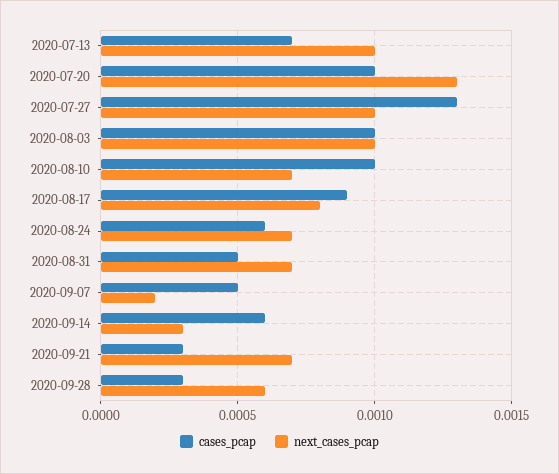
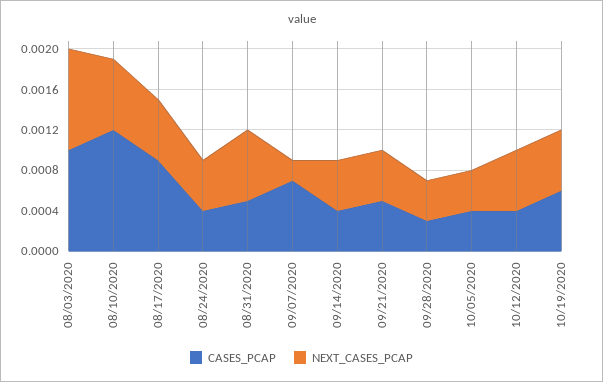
cases_pcap, 2020-07-13: 0.0007 -> none
next_cases_pcap, 2020-07-13: 0.001 -> none
cases_pcap, 2020-07-20: 0.001 -> none
next_cases_pcap, 2020-07-20: 0.0013 -> none
cases_pcap, 2020-07-27: 0.0013 -> none
next_cases_pcap, 2020-07-27: 0.001 -> none
cases_pcap, 2020-08-10: 0.001 -> 0.0012
next_cases_pcap, 2020-08-17: 0.0008 -> 0.0006
cases_pcap, 2020-08-24: 0.0006 -> 0.0004
next_cases_pcap, 2020-08-24: 0.0007 -> 0.0005
cases_pcap, 2020-09-07: 0.0005 -> 0.0007
cases_pcap, 2020-09-14: 0.0006 -> 0.0004
next_cases_pcap, 2020-09-14: 0.0003 -> 0.0005
cases_pcap, 2020-09-21: 0.0003 -> 0.0005
next_cases_pcap, 2020-09-21: 0.0007 -> 0.0005
next_cases_pcap, 2020-09-28: 0.0006 -> 0.0004
cases_pcap, 10/05/2020: none -> 0.0004
next_cases_pcap, 10/05/2020: none -> 0.0004
cases_pcap, 10/12/2020: none -> 0.0004
next_cases_pcap, 10/12/2020: none -> 0.0006
cases_pcap, 10/19/2020: none -> 0.0006
next_cases_pcap, 10/19/2020: none -> 0.0006

